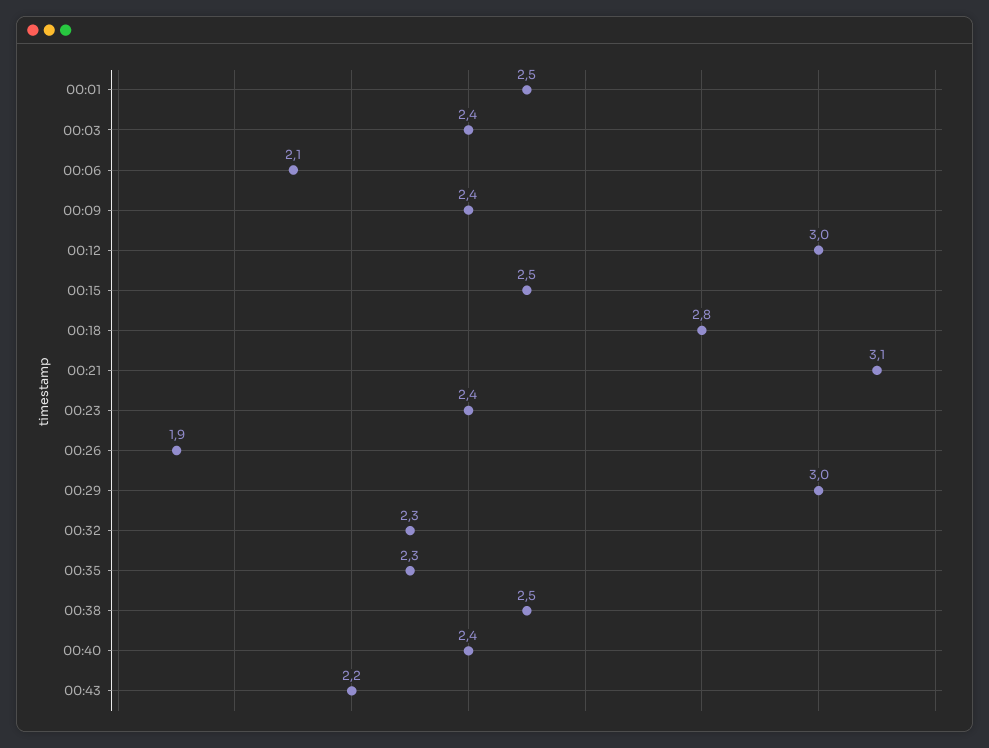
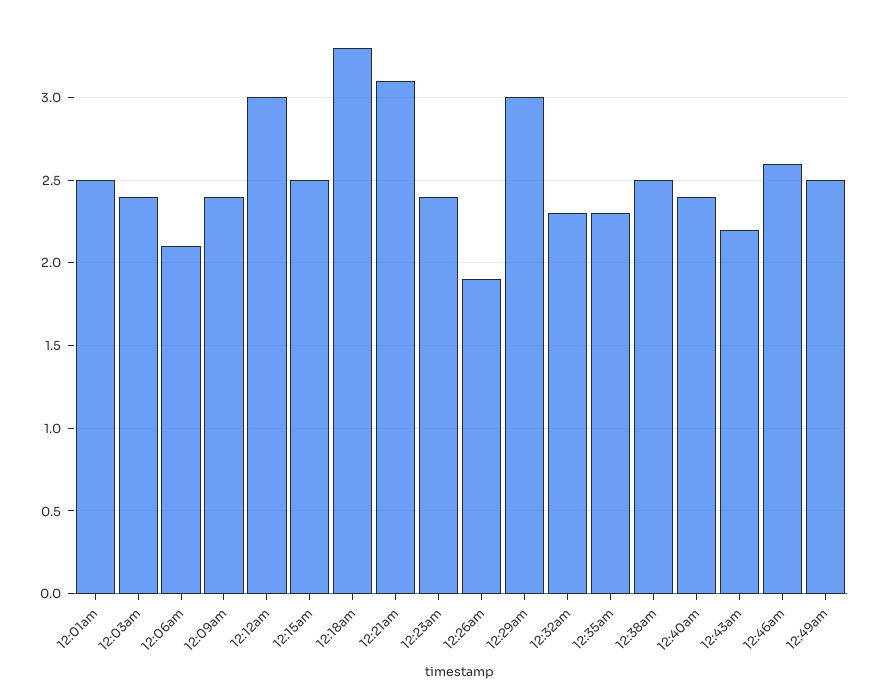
00:18: 2.8 -> 3.3
12:46am: none -> 2.6
12:49am: none -> 2.5

